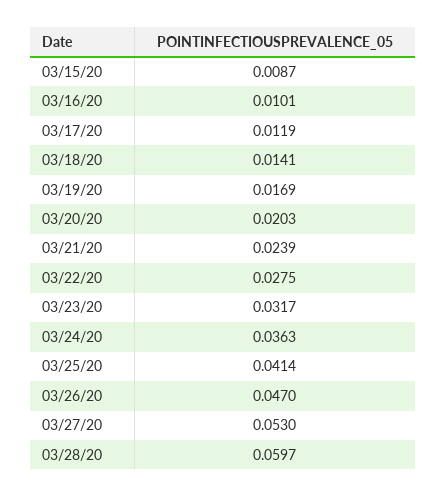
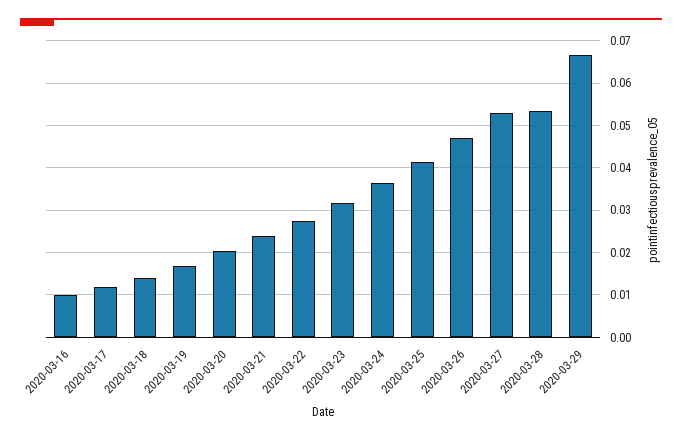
03/15/20: 0.0087 -> none
03/28/20: 0.0597 -> 0.054
2020-03-29: none -> 0.066

